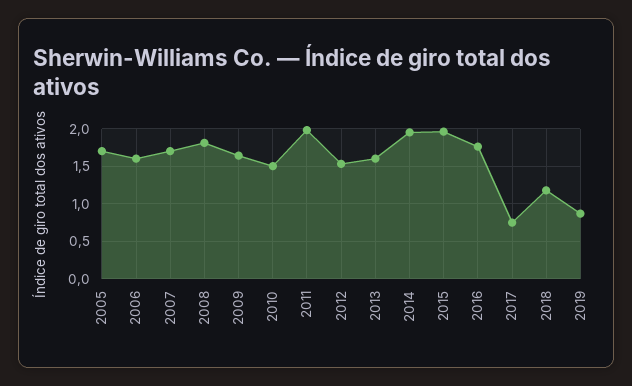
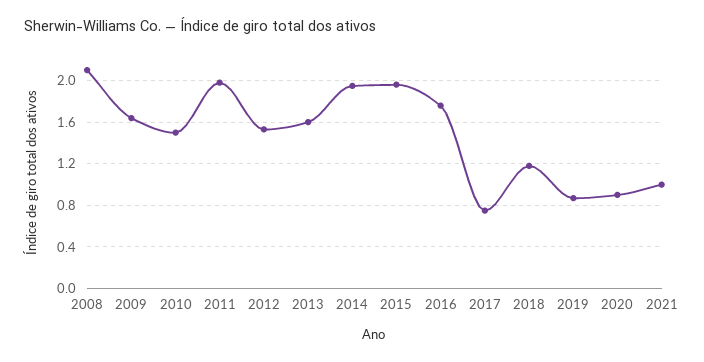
2005: 1.7 -> none
2006: 1.6 -> none
2007: 1.7 -> none
2008: 1.8 -> 2.1
2020: none -> 0.9
2021: none -> 1

